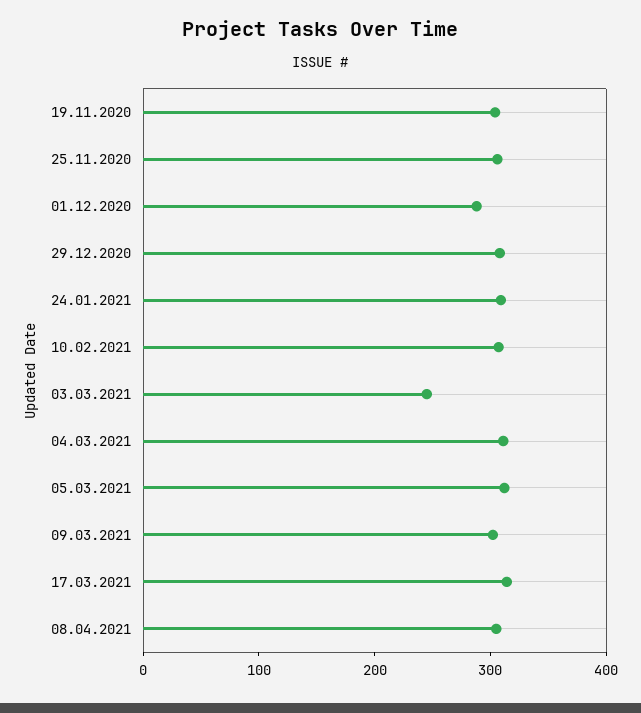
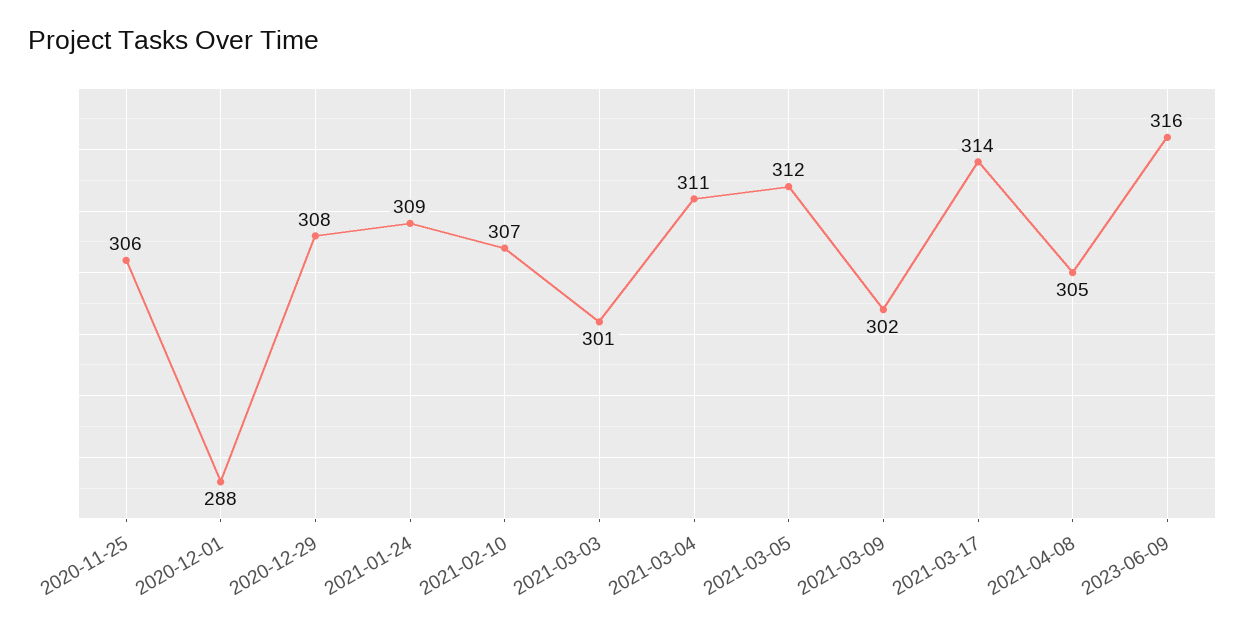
19.11.2020: 300 -> none
03.03.2021: 240 -> 301
2023-06-09: none -> 316

